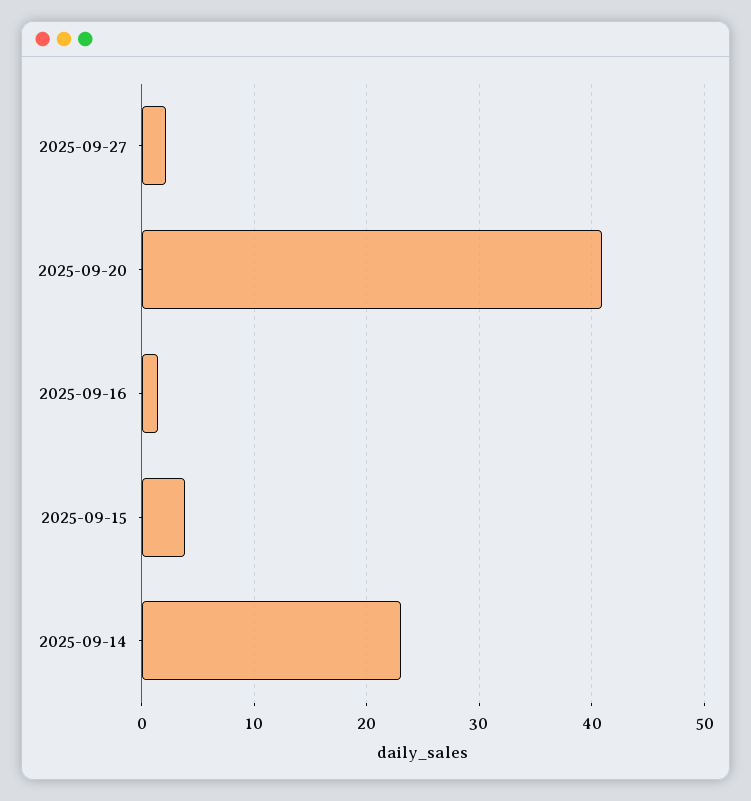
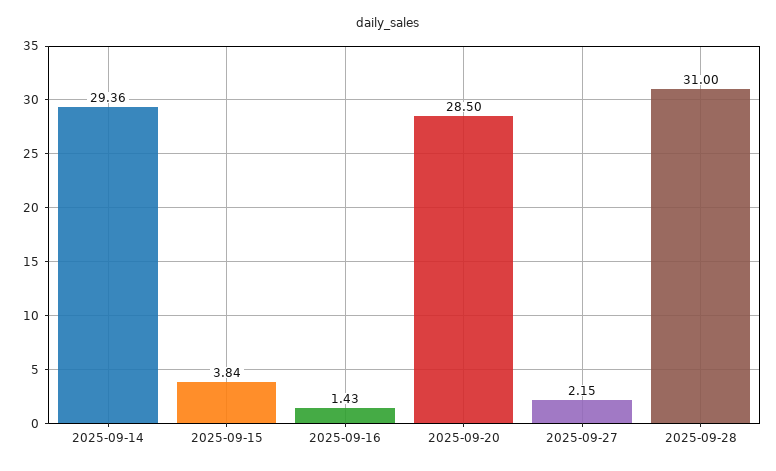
2025-09-20: 41 -> 28.5
2025-09-14: 23 -> 29.36
2025-09-28: none -> 31

